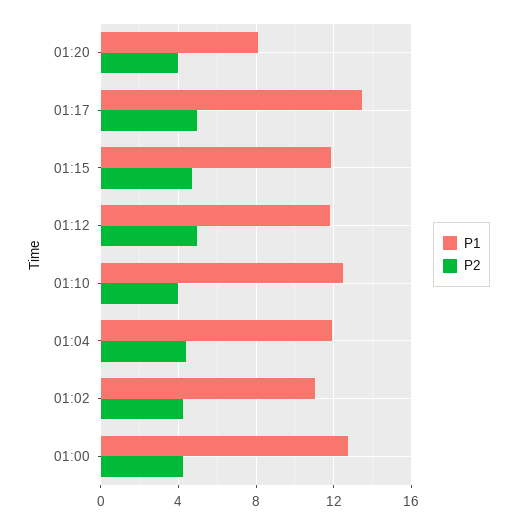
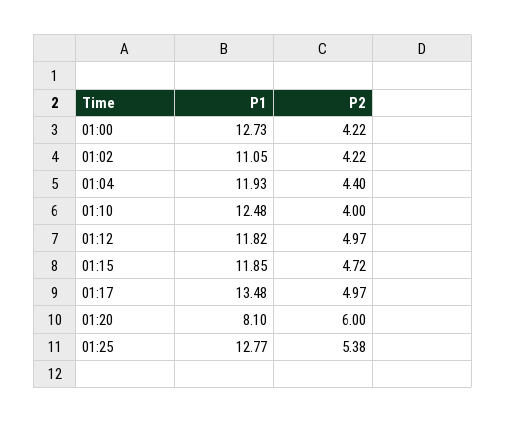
P2, 01:20: 4 -> 6
P1, 01:25: none -> 12.77
P2, 01:25: none -> 5.38

